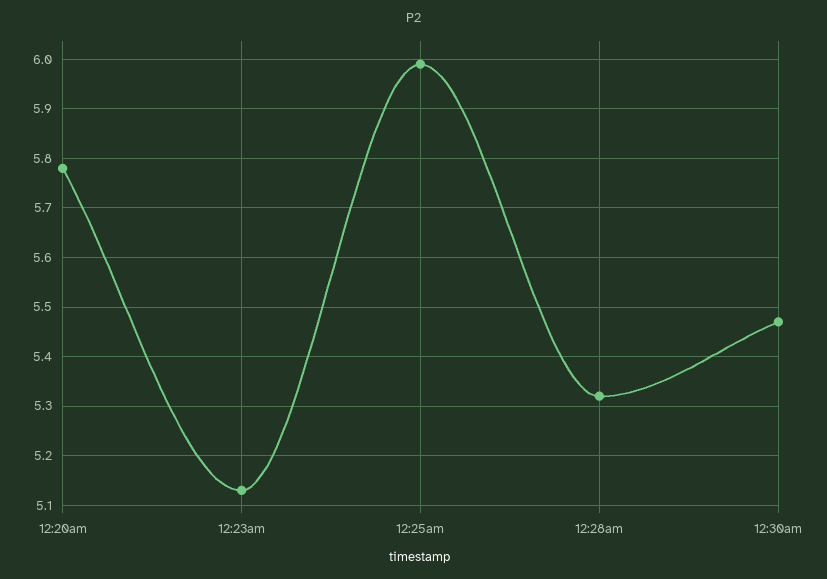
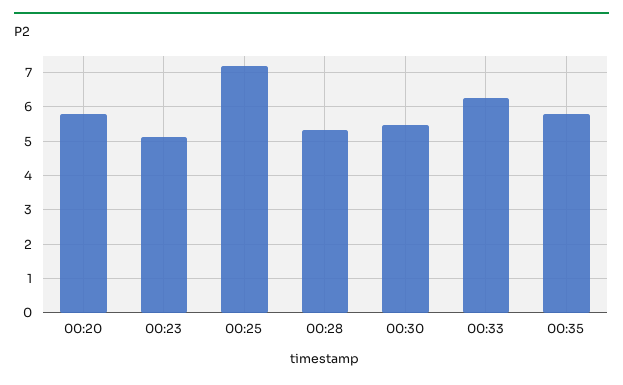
12:25am: 6 -> 7.2
00:33: none -> 6.2
00:35: none -> 5.8

